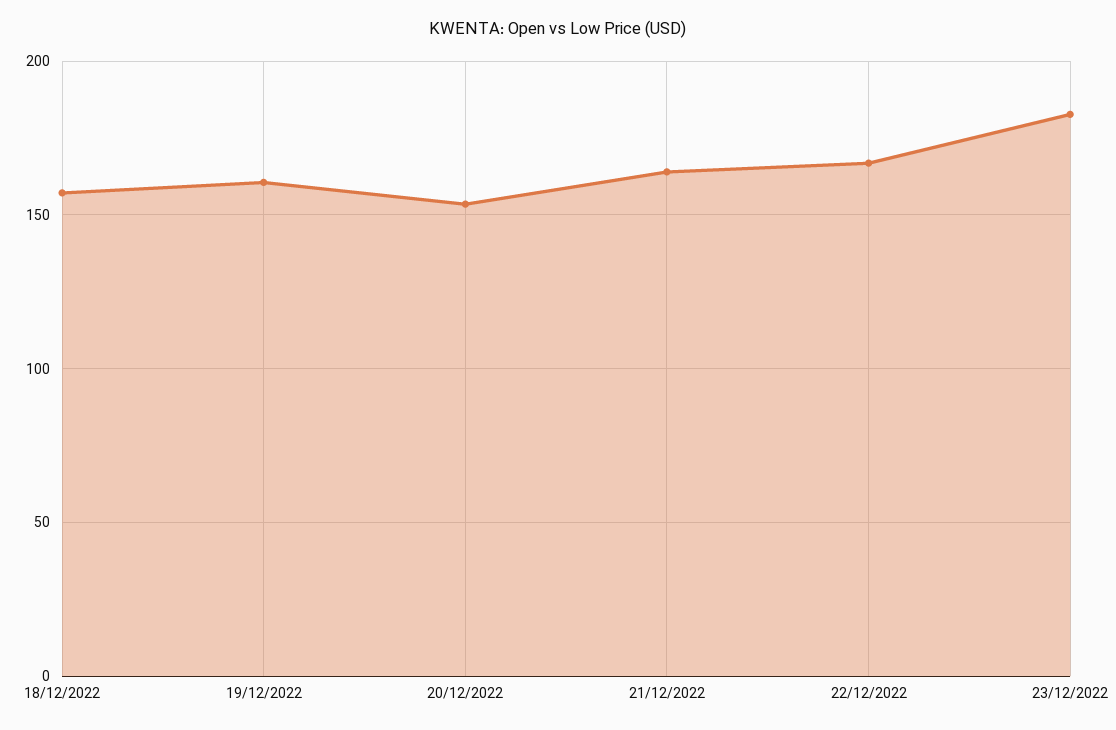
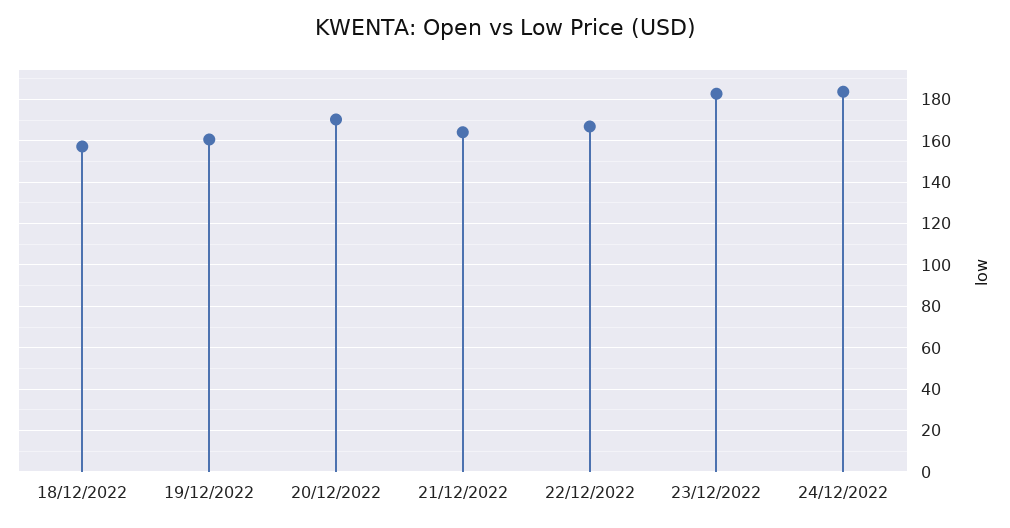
20/12/2022: 155 -> 170
24/12/2022: none -> 185

